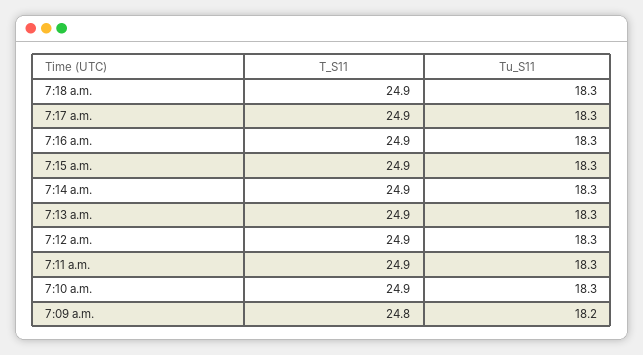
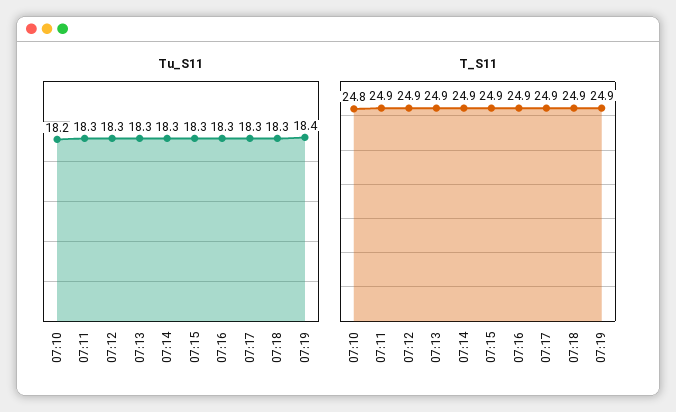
T_S11, 7:10 a.m.: 24.9 -> 24.8
Tu_S11, 7:10 a.m.: 18.3 -> 18.2
T_S11, 7:09 a.m.: 24.8 -> none
Tu_S11, 7:09 a.m.: 18.2 -> none
Tu_S11, 07:19: none -> 18.4
T_S11, 07:19: none -> 24.9

